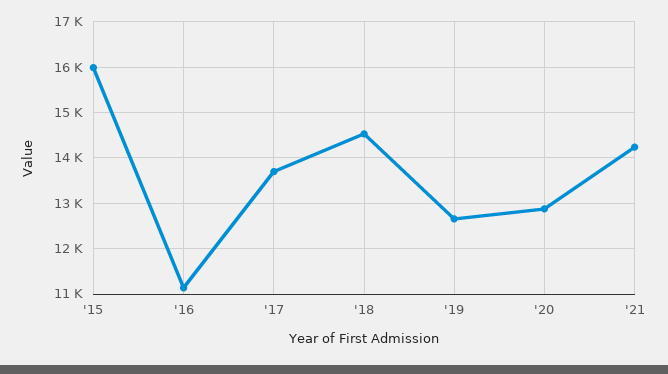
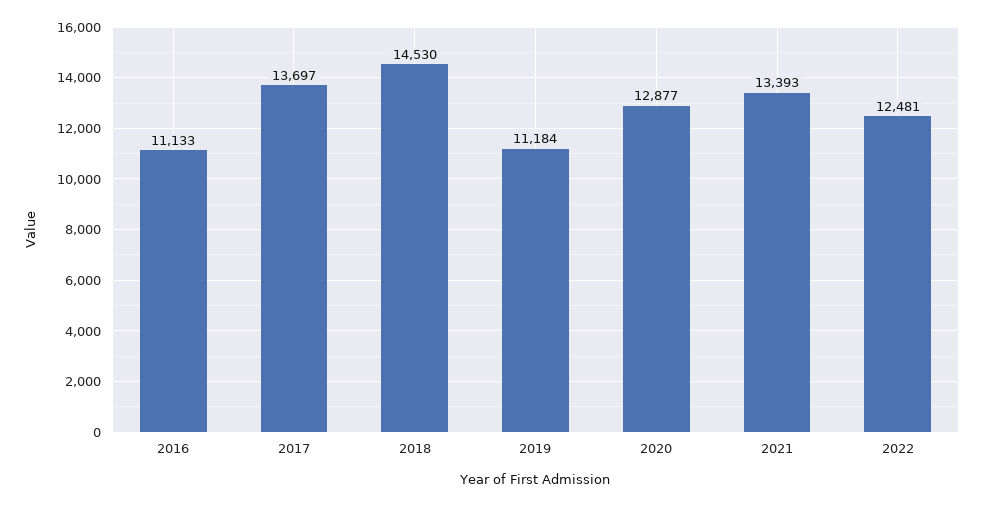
'15: 16000 -> none
'19: 12600 -> 11184
'21: 14200 -> 13393
2022: none -> 12481

